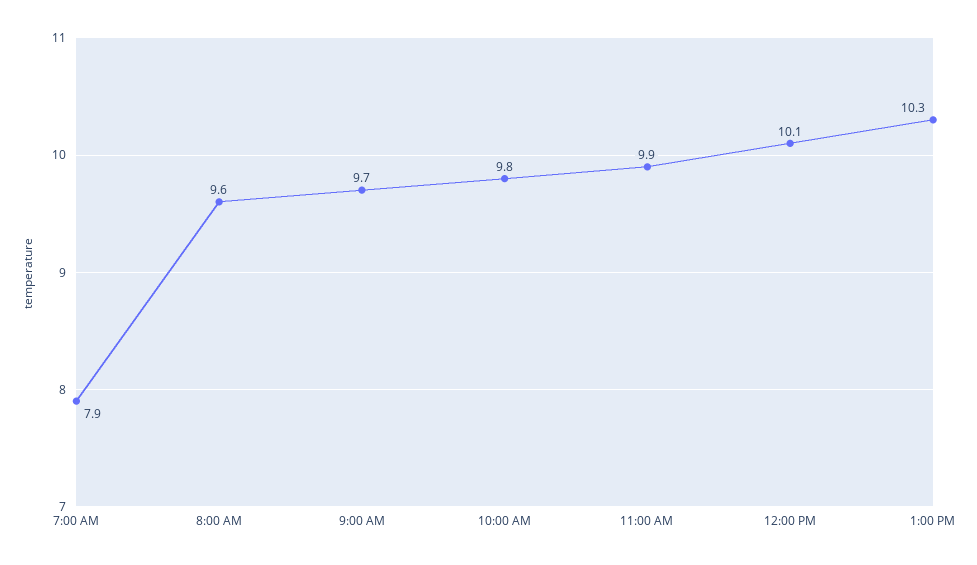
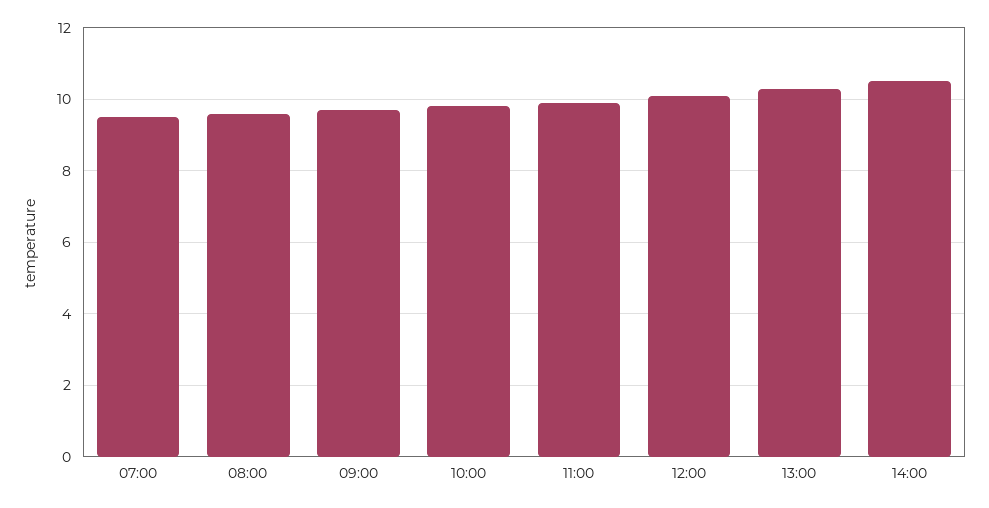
7:00 AM: 7.9 -> 9.5
14:00: none -> 10.5

